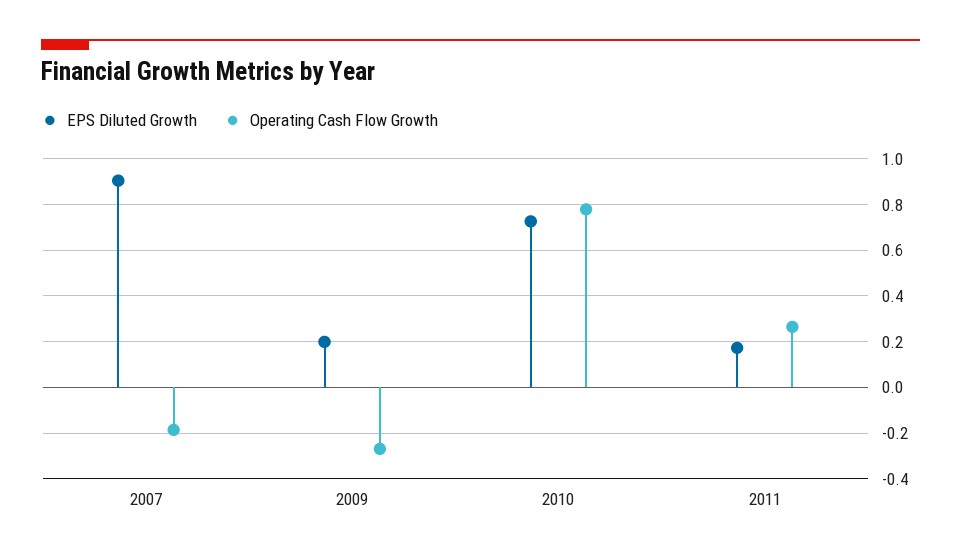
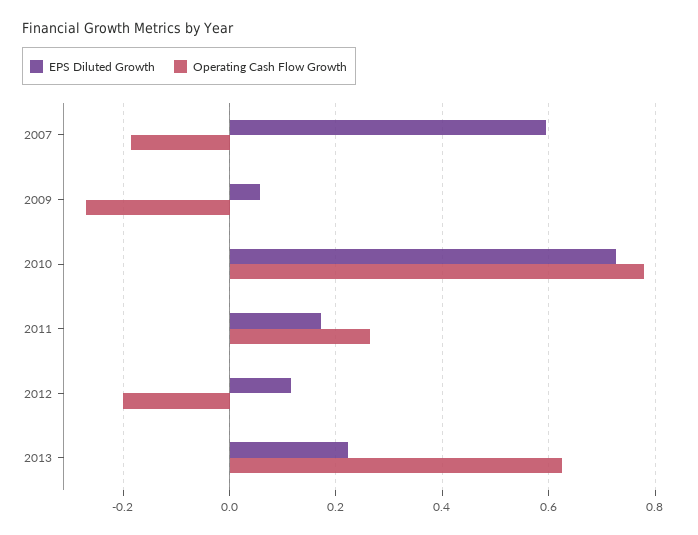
EPS Diluted Growth, 2007: 0.9 -> 0.6
EPS Diluted Growth, 2009: 0.2 -> 0.06
EPS Diluted Growth, 2012: none -> 0.12
Operating Cash Flow Growth, 2012: none -> -0.2
EPS Diluted Growth, 2013: none -> 0.22
Operating Cash Flow Growth, 2013: none -> 0.62

